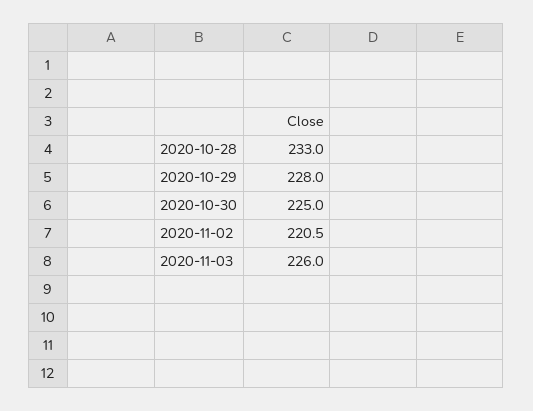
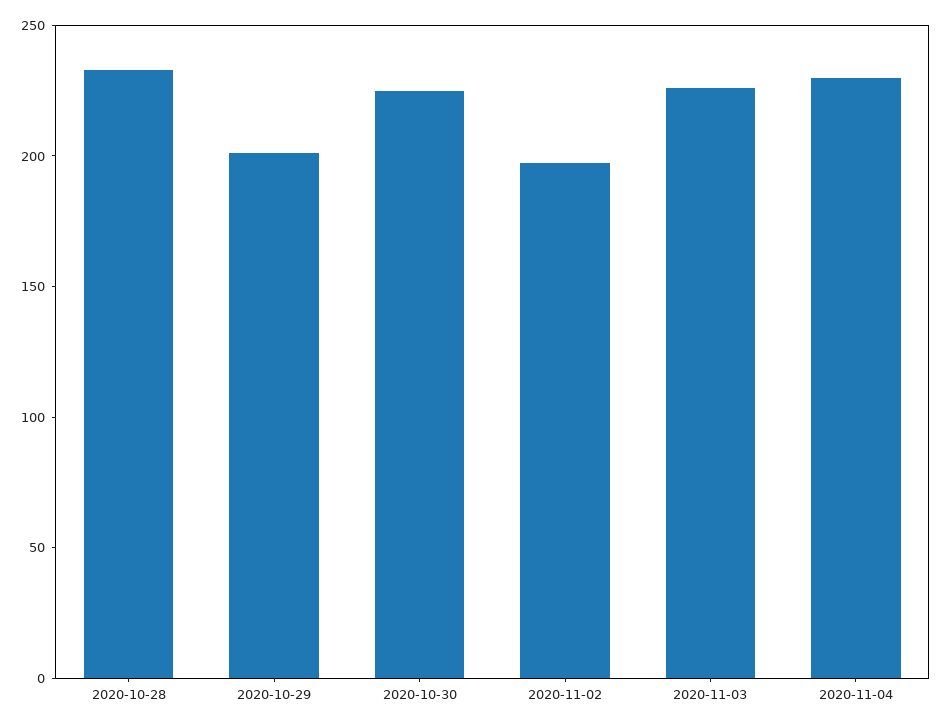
2020-10-29: 228 -> 200
2020-11-02: 220.5 -> 200
2020-11-04: none -> 230

